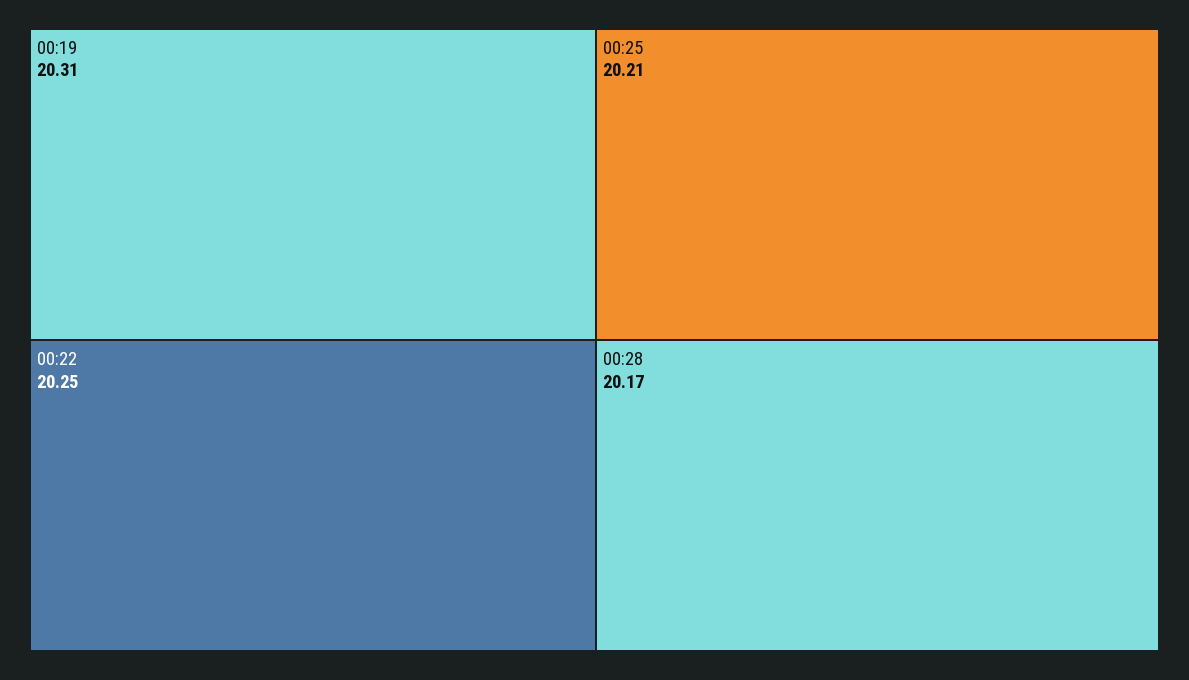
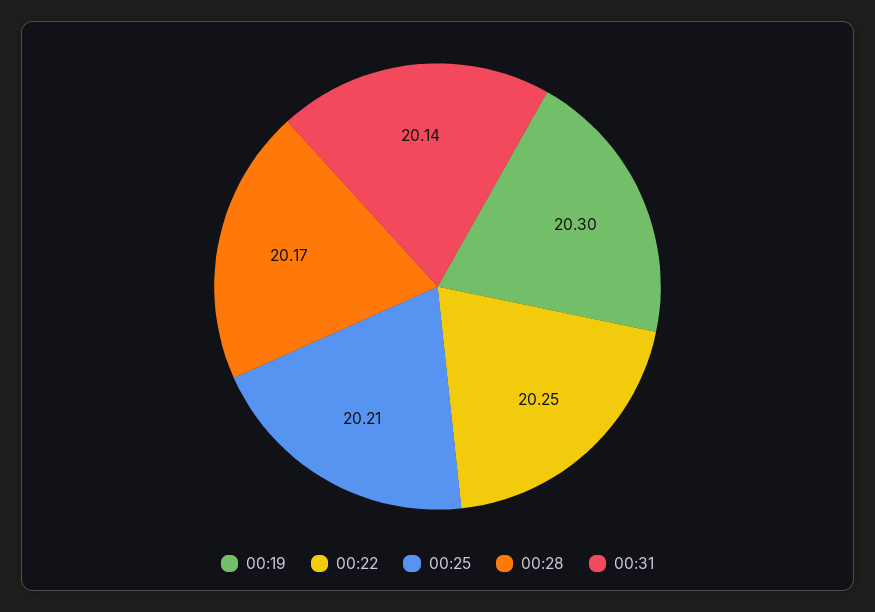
00:19: 20.31 -> 20.3
00:31: none -> 20.14

